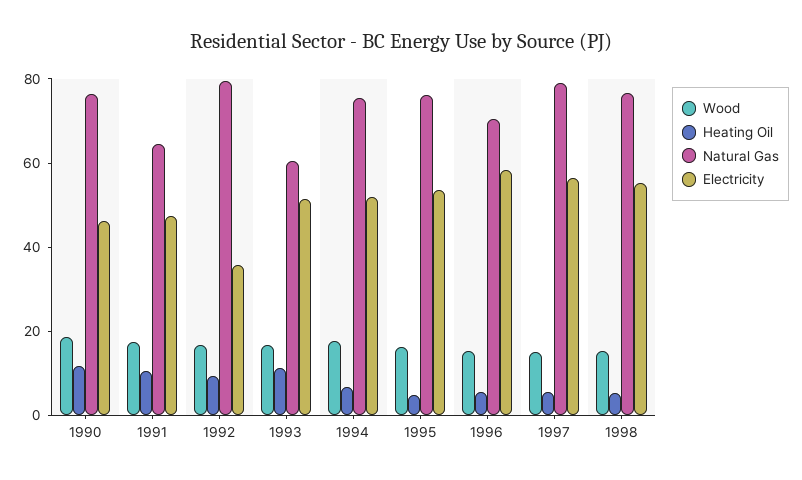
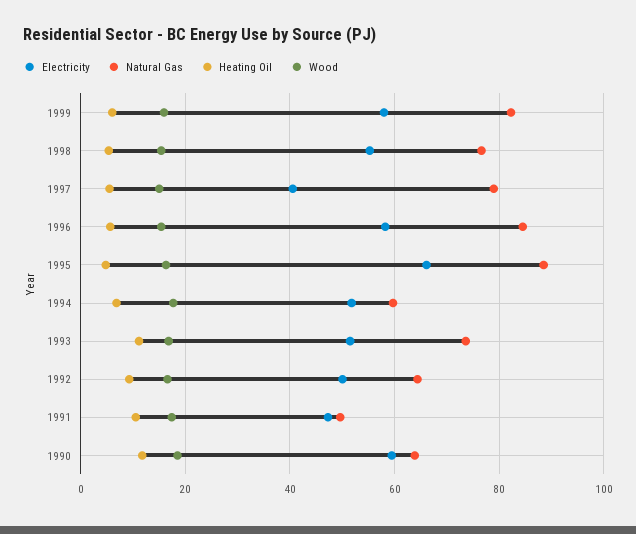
Natural Gas, 1990: 75 -> 64
Electricity, 1990: 45 -> 60
Natural Gas, 1991: 65 -> 50
Natural Gas, 1992: 80 -> 64
Electricity, 1992: 35 -> 50
Natural Gas, 1993: 60 -> 74
Natural Gas, 1994: 75 -> 60
Natural Gas, 1995: 75 -> 88
Electricity, 1995: 55 -> 66
Natural Gas, 1996: 70 -> 84
Electricity, 1997: 55 -> 40
Electricity, 1999: none -> 58
Natural Gas, 1999: none -> 82
Heating Oil, 1999: none -> 6
Wood, 1999: none -> 16

